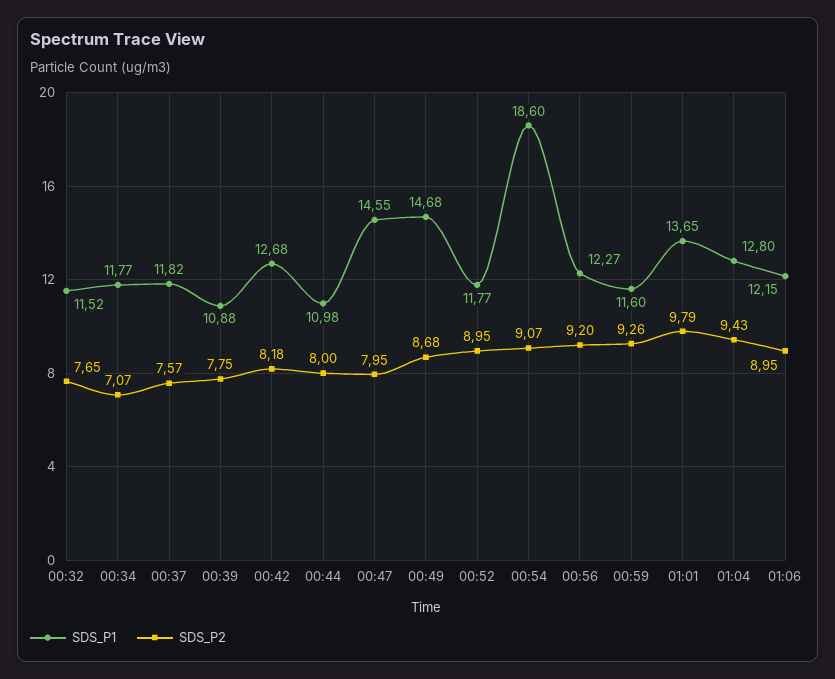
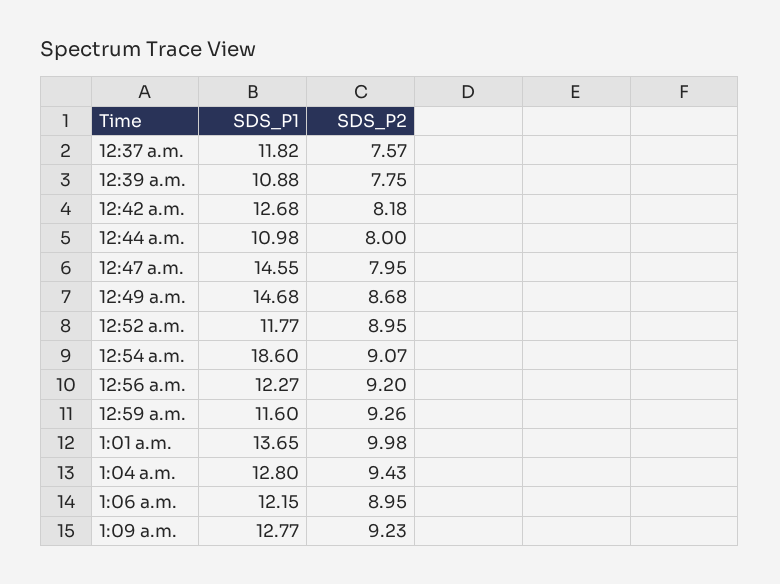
SDS_P1, 00:32: 11.52 -> none
SDS_P2, 00:32: 7.65 -> none
SDS_P1, 00:34: 11.77 -> none
SDS_P2, 00:34: 7.07 -> none
SDS_P2, 01:01: 9.79 -> 9.98
SDS_P1, 1:09 a.m.: none -> 12.77
SDS_P2, 1:09 a.m.: none -> 9.23

